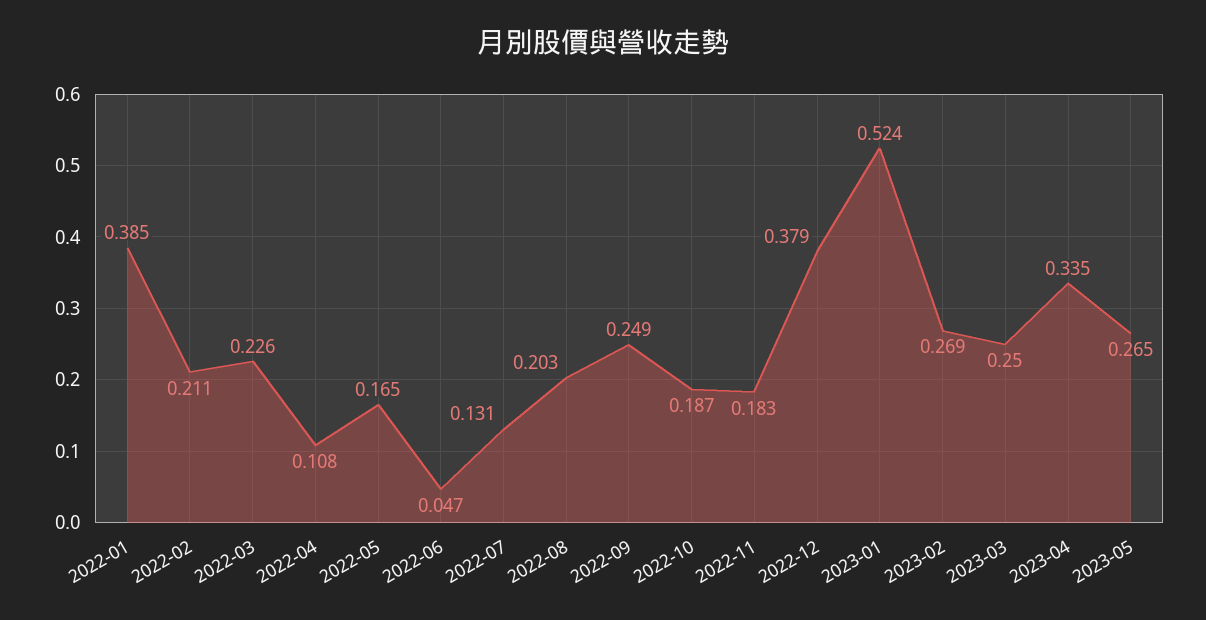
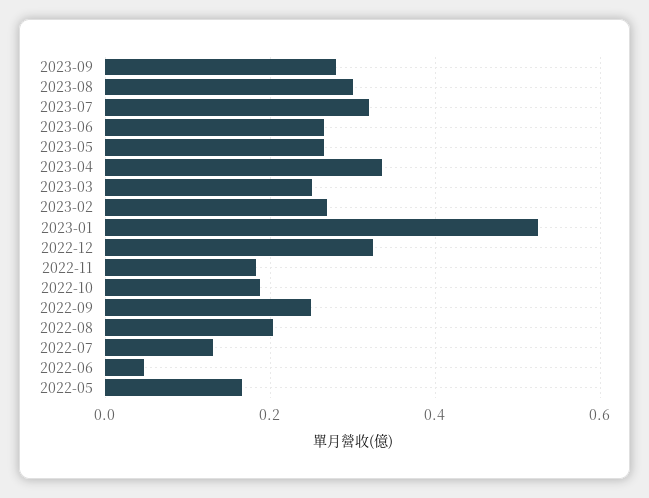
2022-01: 0.385 -> none
2022-02: 0.211 -> none
2022-03: 0.226 -> none
2022-04: 0.108 -> none
2022-12: 0.379 -> 0.32
2023-09: none -> 0.28
2023-08: none -> 0.3
2023-07: none -> 0.32
2023-06: none -> 0.26

